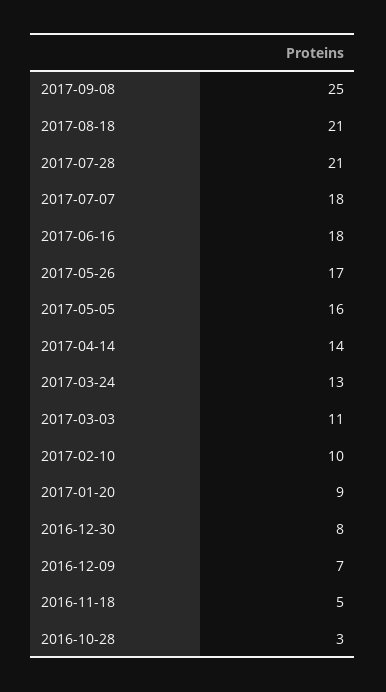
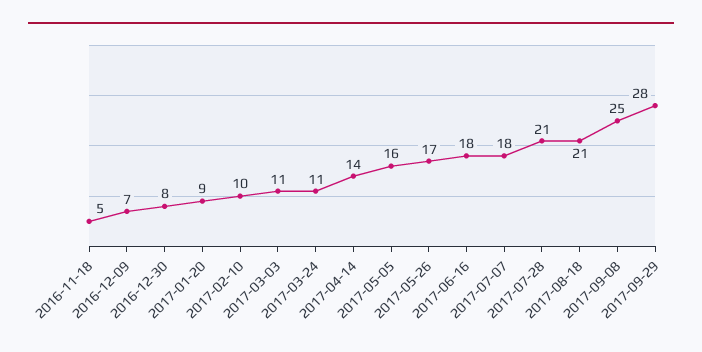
2017-03-24: 13 -> 11
2016-10-28: 3 -> none
2017-09-29: none -> 28

